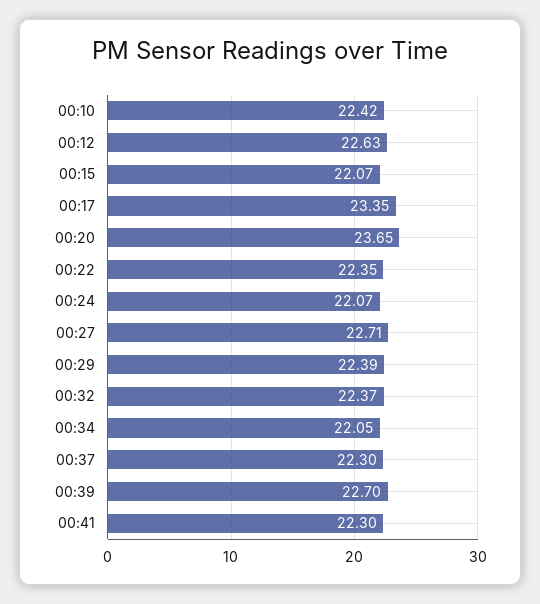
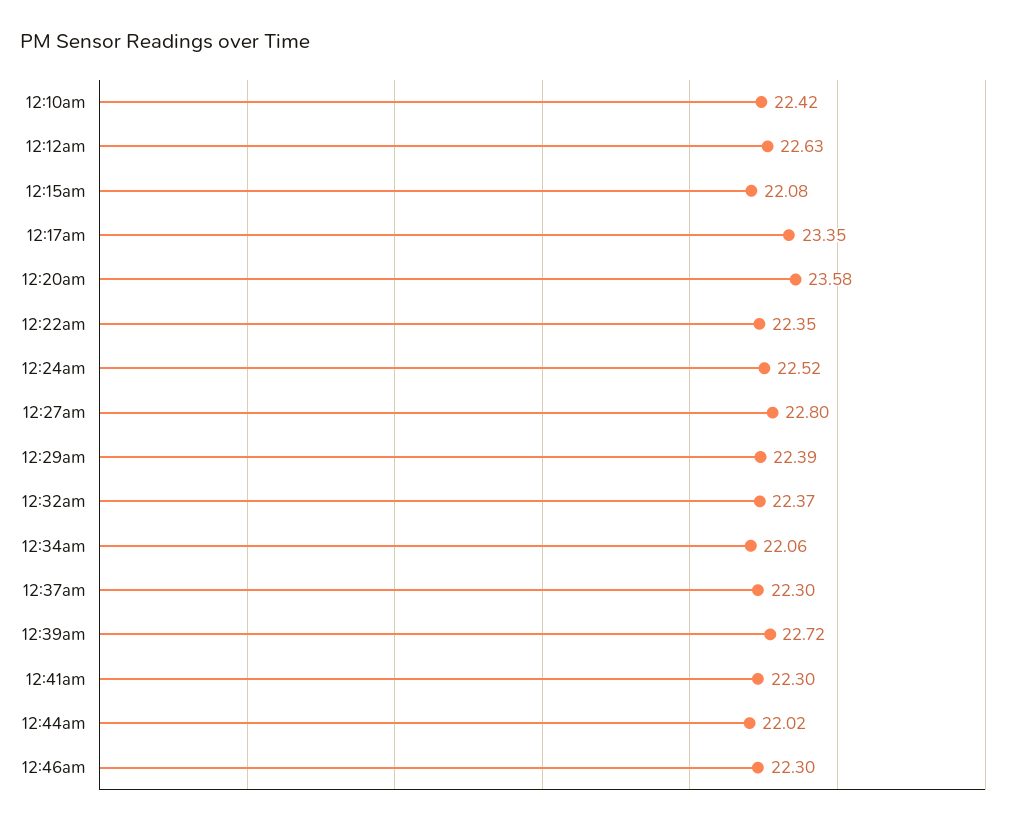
00:15: 22.07 -> 22.08
00:20: 23.65 -> 23.58
00:24: 22.07 -> 22.52
00:27: 22.71 -> 22.8
00:34: 22.05 -> 22.06
00:39: 22.7 -> 22.72
12:44am: none -> 22.02
12:46am: none -> 22.3

